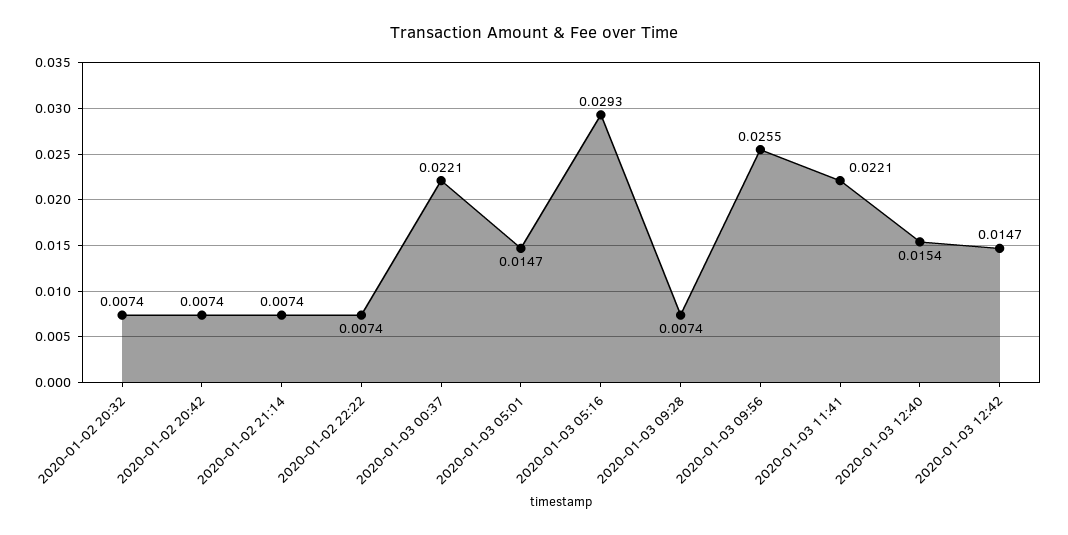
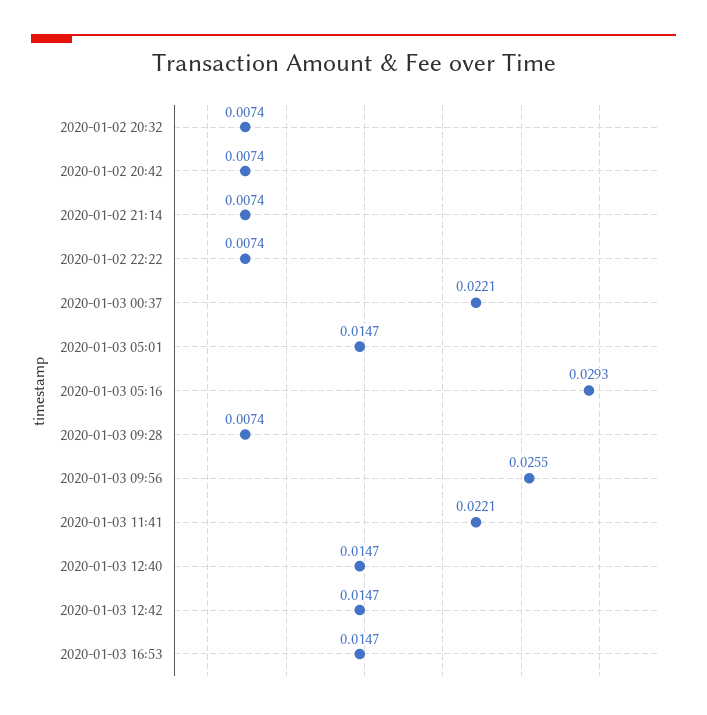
2020-01-03 12:40: 0.0154 -> 0.0147
2020-01-03 16:53: none -> 0.0147

